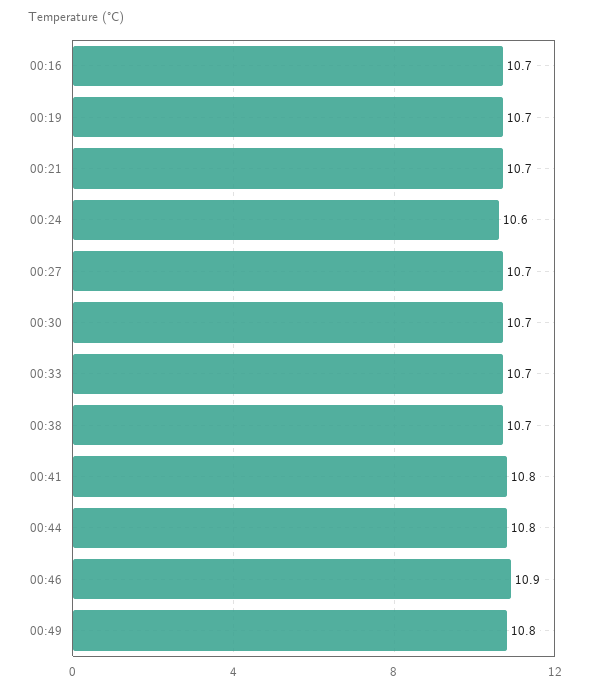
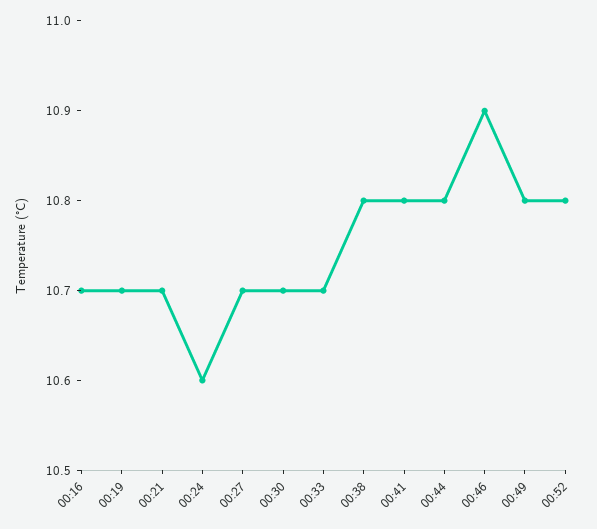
00:38: 10.7 -> 10.8
00:52: none -> 10.8

